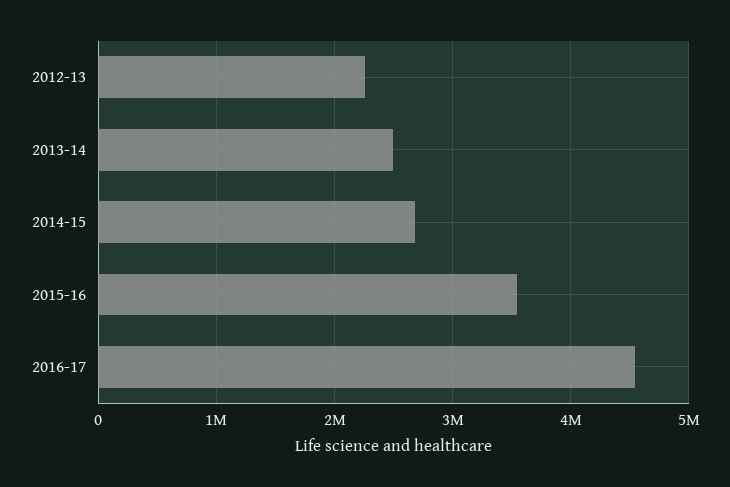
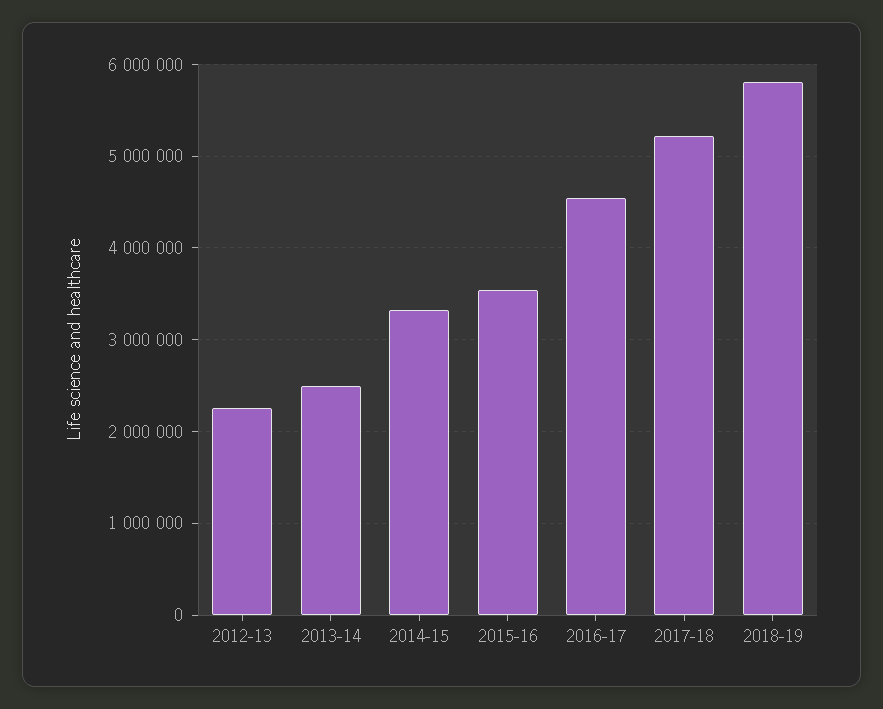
2014-15: 2700000 -> 3300000
2017-18: none -> 5200000
2018-19: none -> 5800000

